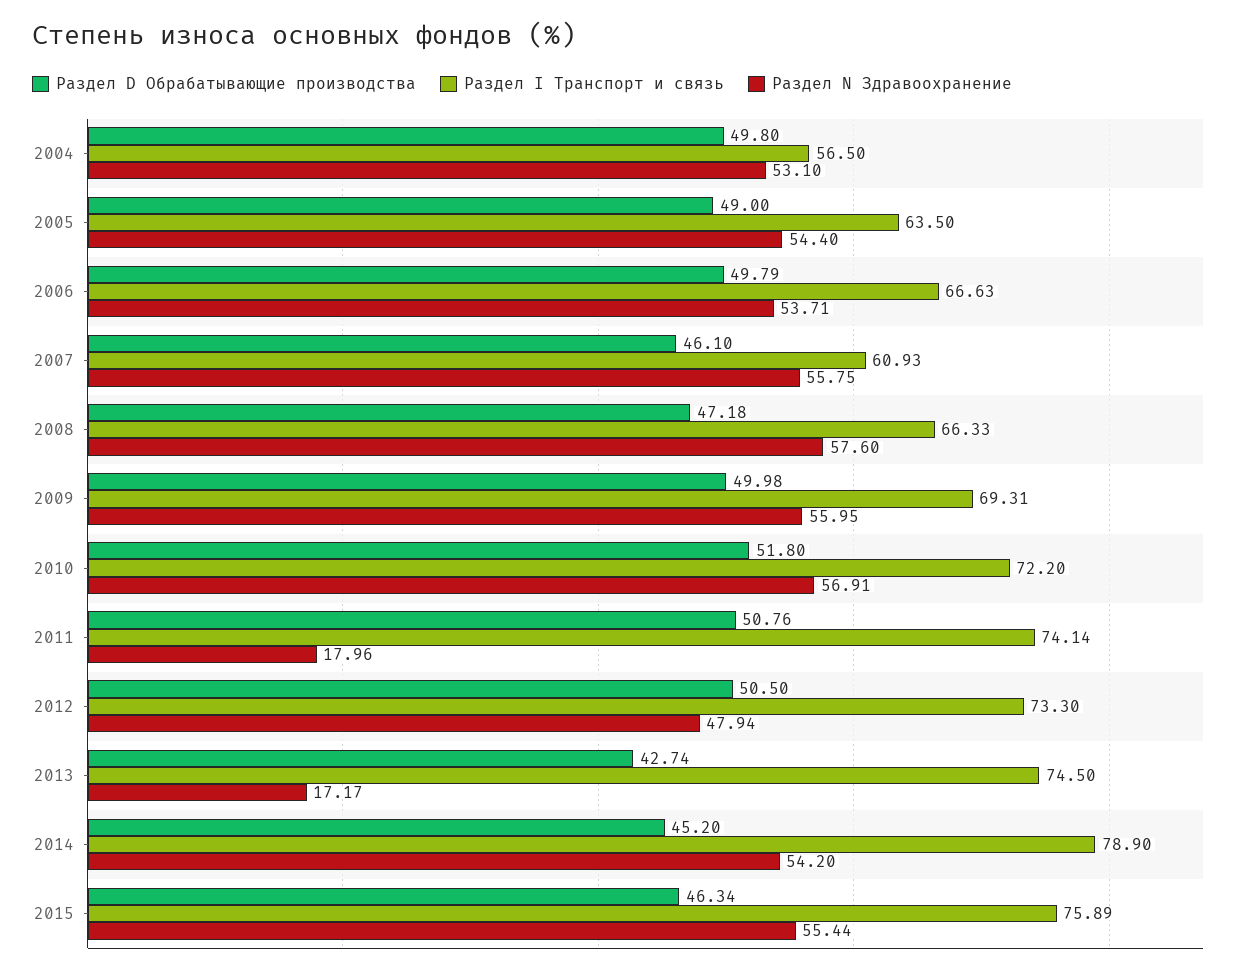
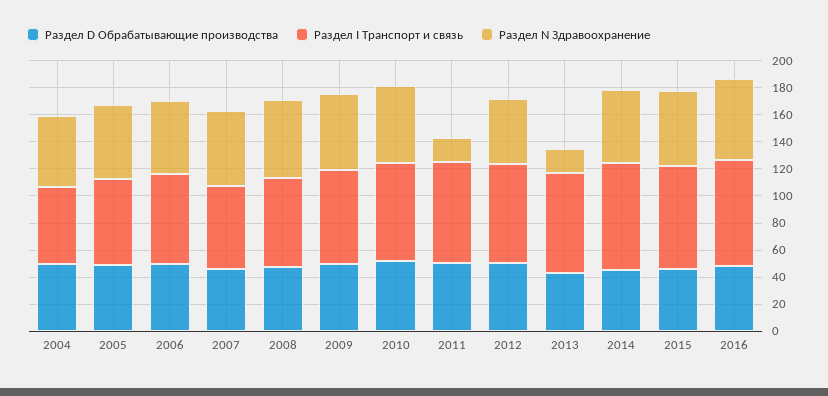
Раздел D Обрабатывающие производства, 2016: none -> 50
Раздел I Транспорт и связь, 2016: none -> 80
Раздел N Здравоохранение, 2016: none -> 60

